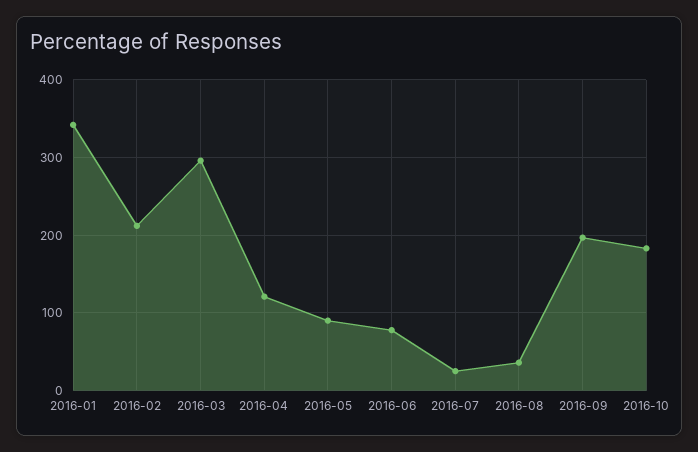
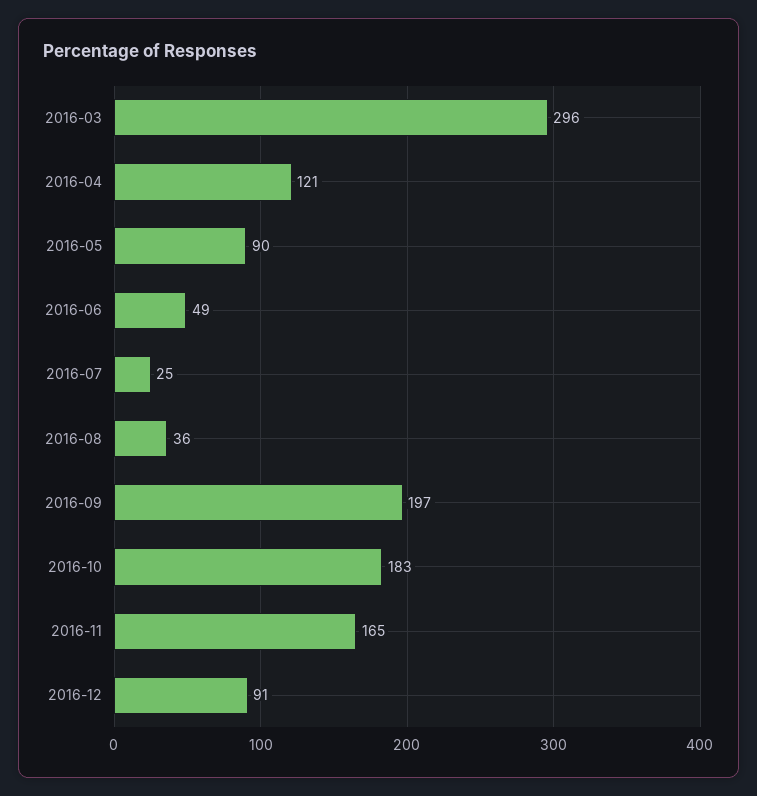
2016-01: 340 -> none
2016-02: 210 -> none
2016-06: 80 -> 49
2016-11: none -> 165
2016-12: none -> 91

